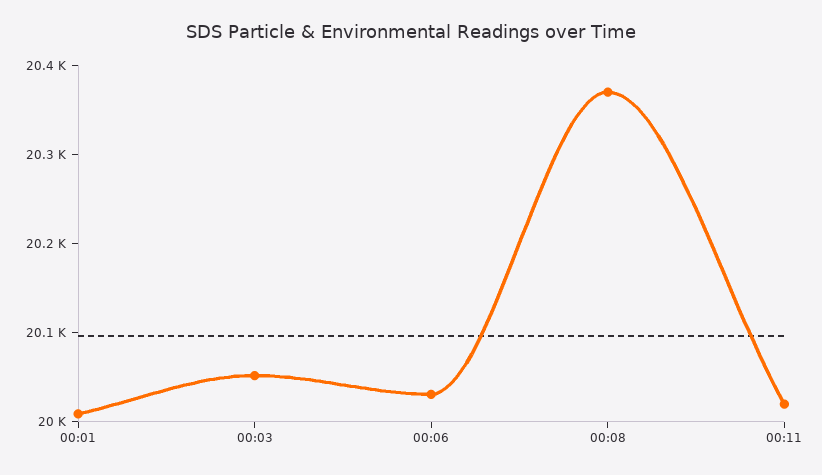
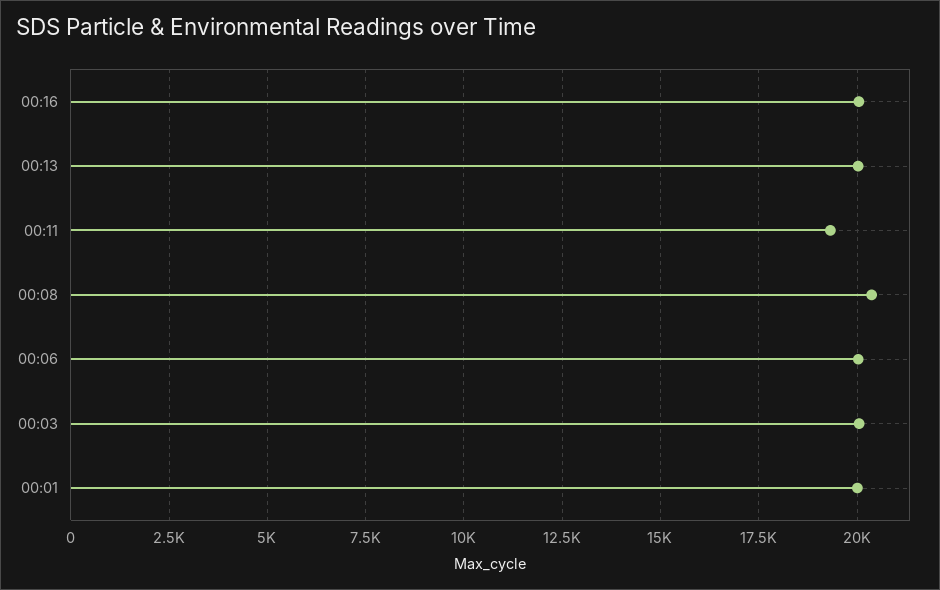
00:11: 20020 -> 19250
00:16: none -> 20000
00:13: none -> 20000

